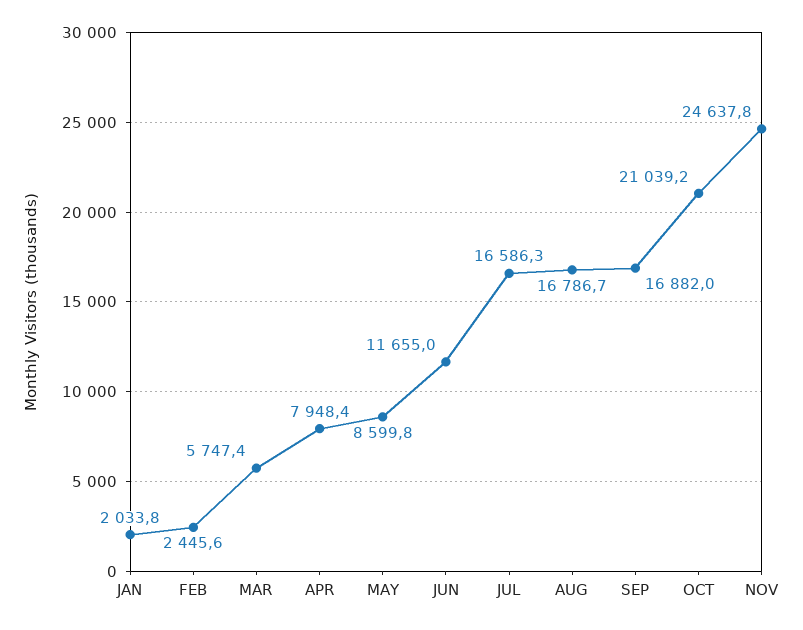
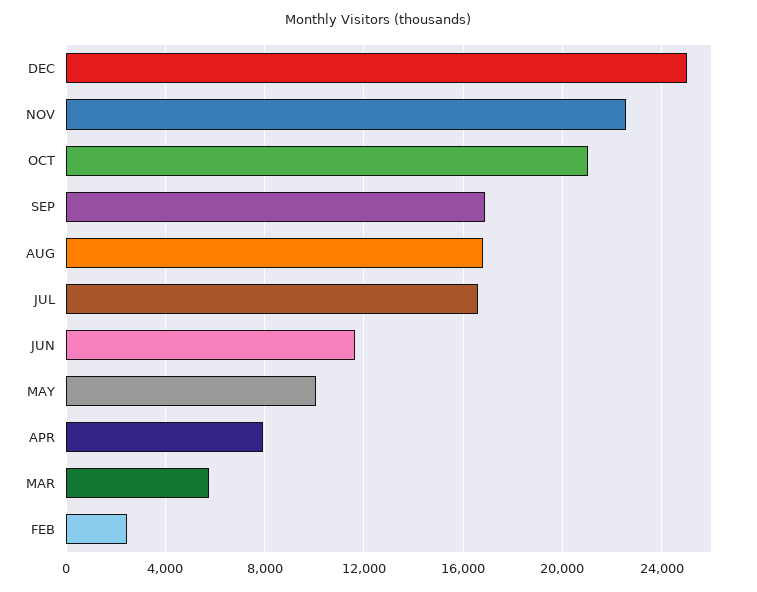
JAN: 2033.8 -> none
MAY: 8599.8 -> 10000
NOV: 24637.8 -> 22500
DEC: none -> 25000

